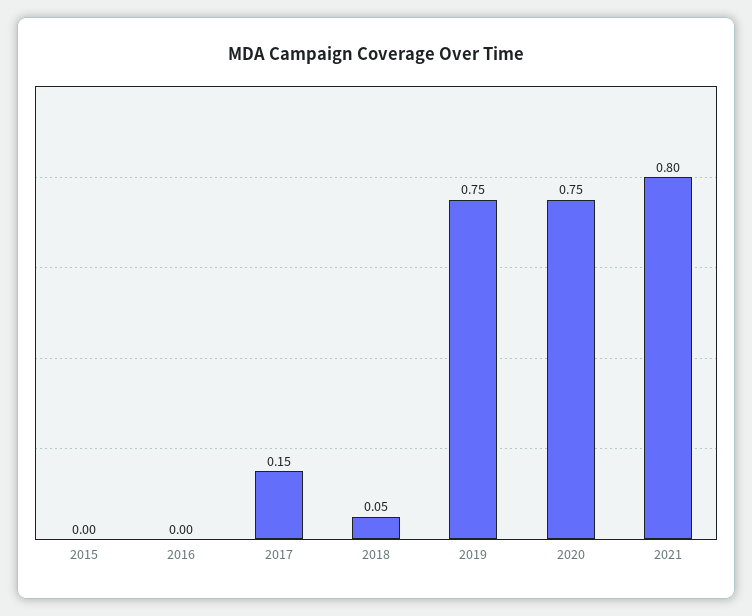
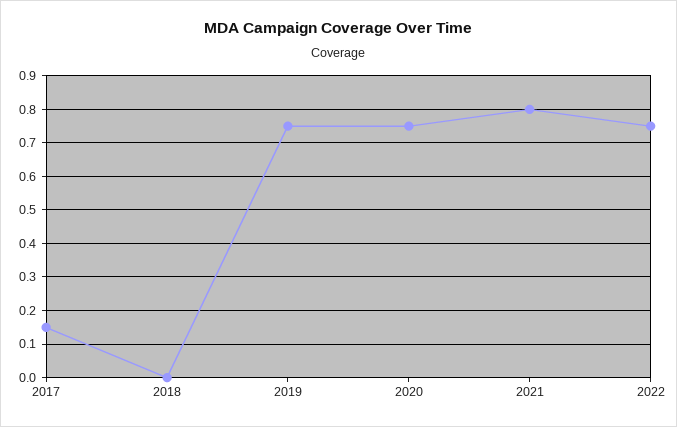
2015: 0 -> none
2016: 0 -> none
2018: 0.05 -> 0
2022: none -> 0.75

